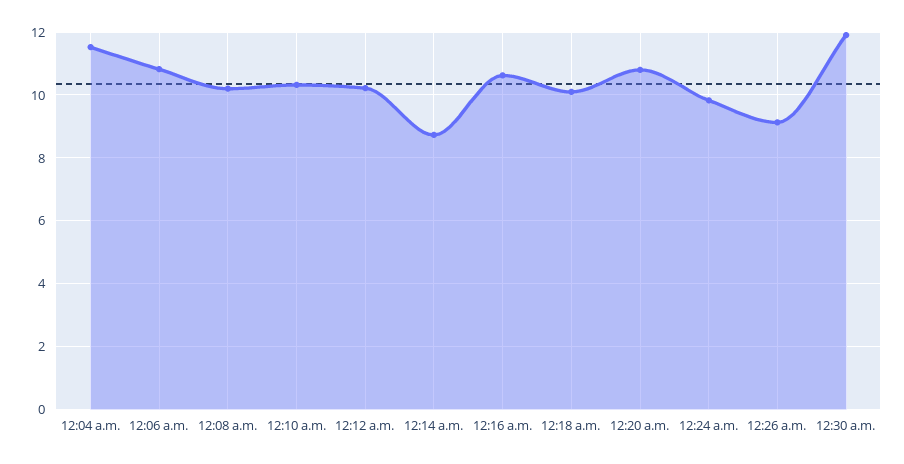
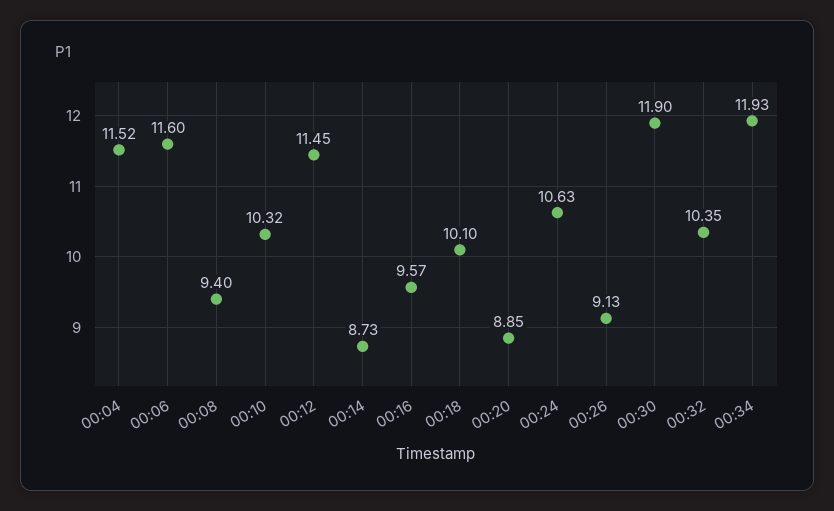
12:06 a.m.: 10.8 -> 11.6
12:08 a.m.: 10.2 -> 9.4
12:12 a.m.: 10.2 -> 11.45
12:16 a.m.: 10.6 -> 9.57
12:20 a.m.: 10.8 -> 8.85
12:24 a.m.: 9.8 -> 10.63
00:32: none -> 10.35
00:34: none -> 11.93

